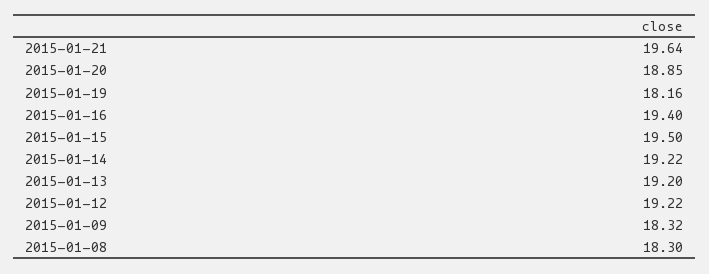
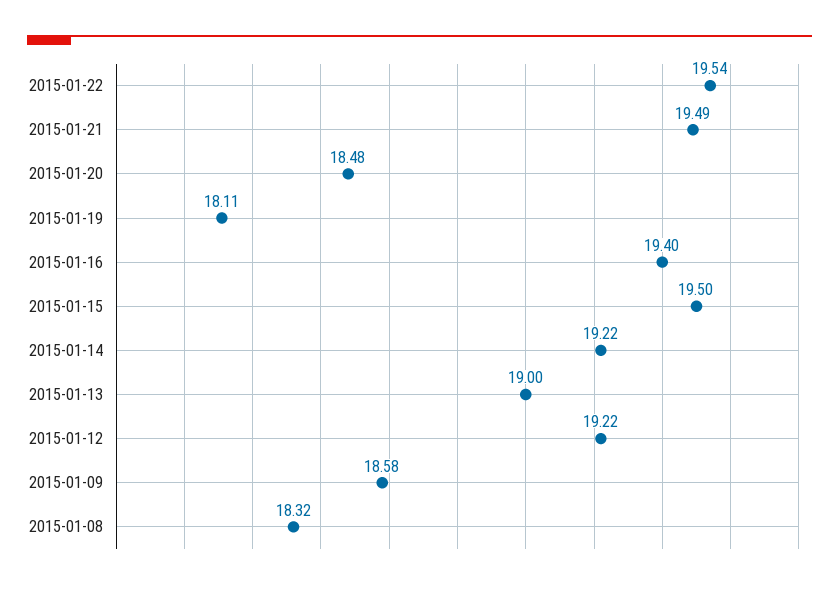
2015-01-21: 19.64 -> 19.49
2015-01-20: 18.85 -> 18.48
2015-01-19: 18.16 -> 18.11
2015-01-13: 19.2 -> 19
2015-01-09: 18.32 -> 18.58
2015-01-08: 18.3 -> 18.32
2015-01-22: none -> 19.54

